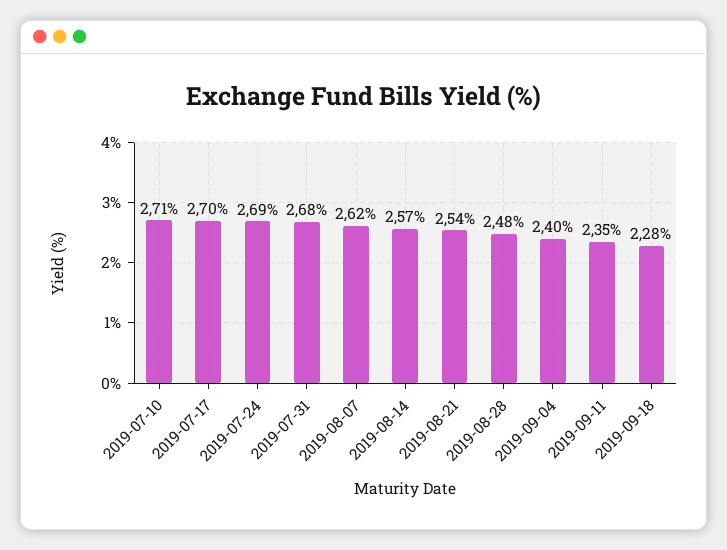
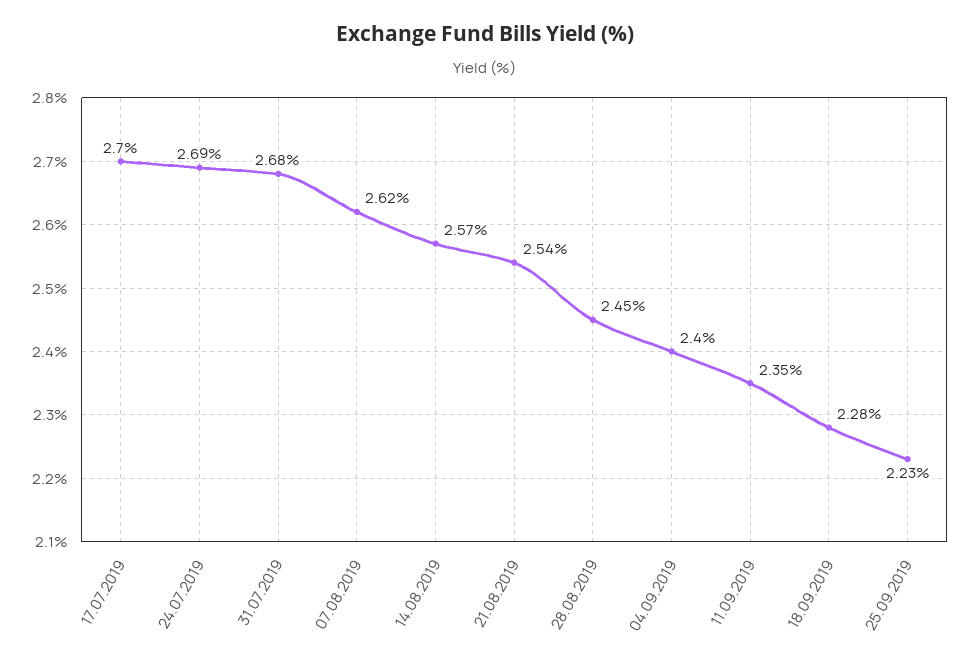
2019-07-10: 2.71 -> none
2019-08-28: 2.48 -> 2.45
25.09.2019: none -> 2.23

